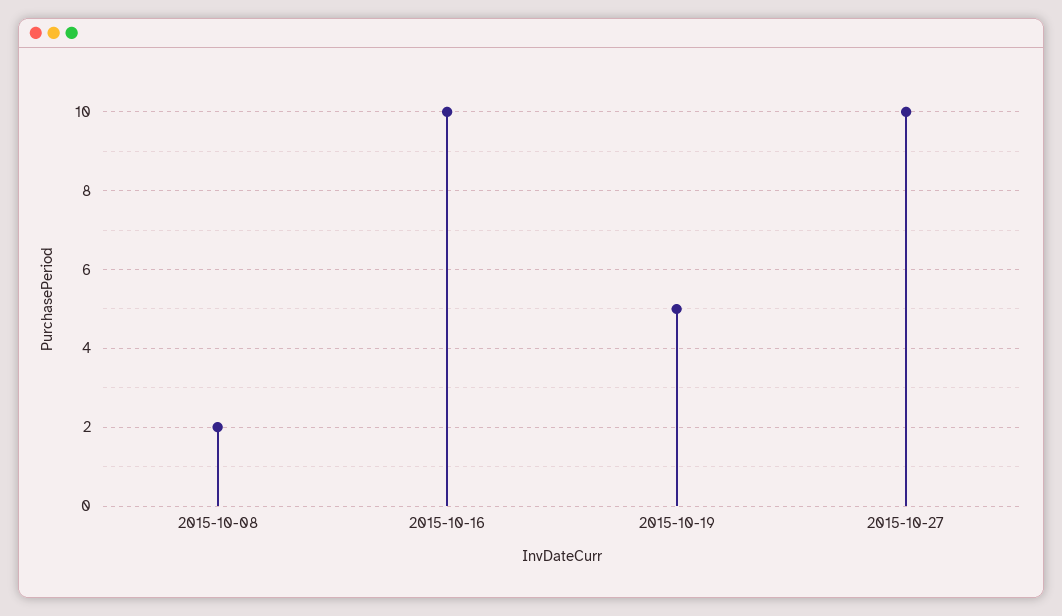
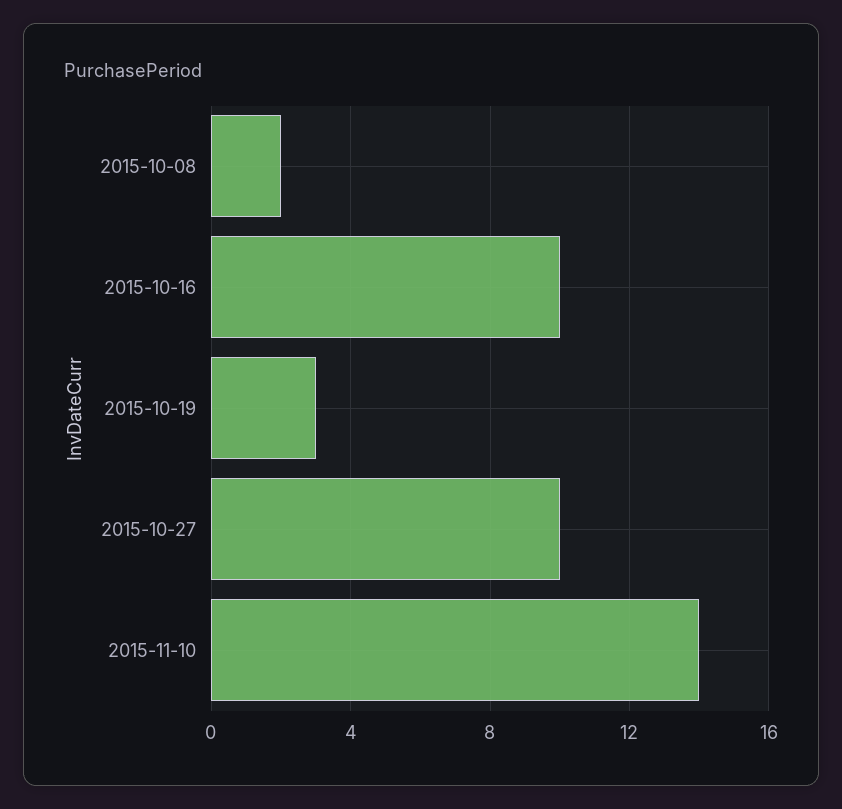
2015-10-19: 5 -> 3
2015-11-10: none -> 14

